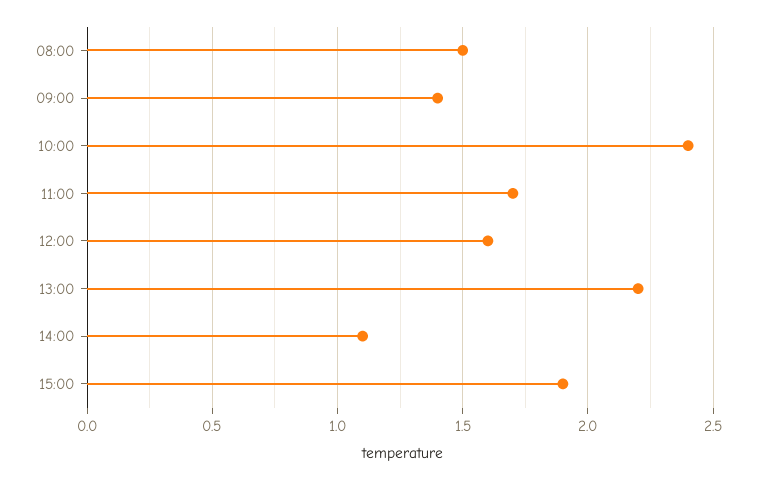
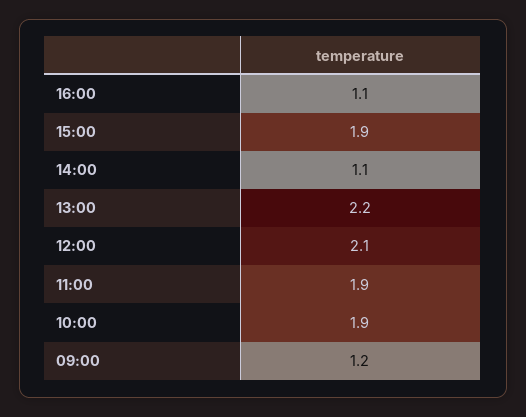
08:00: 1.5 -> none
09:00: 1.4 -> 1.2
10:00: 2.4 -> 1.9
11:00: 1.7 -> 1.9
12:00: 1.6 -> 2.1
16:00: none -> 1.1

